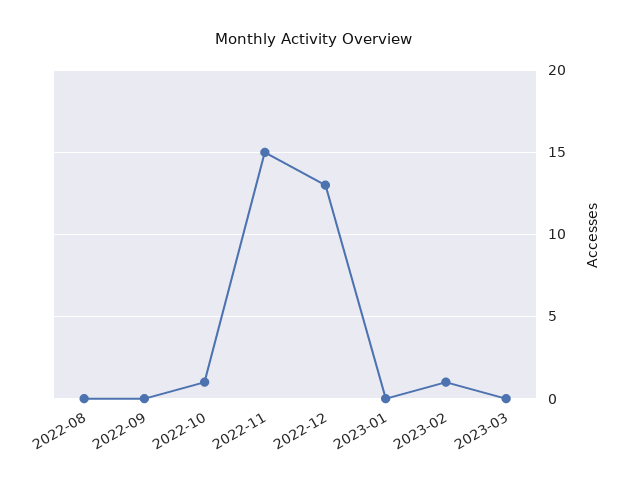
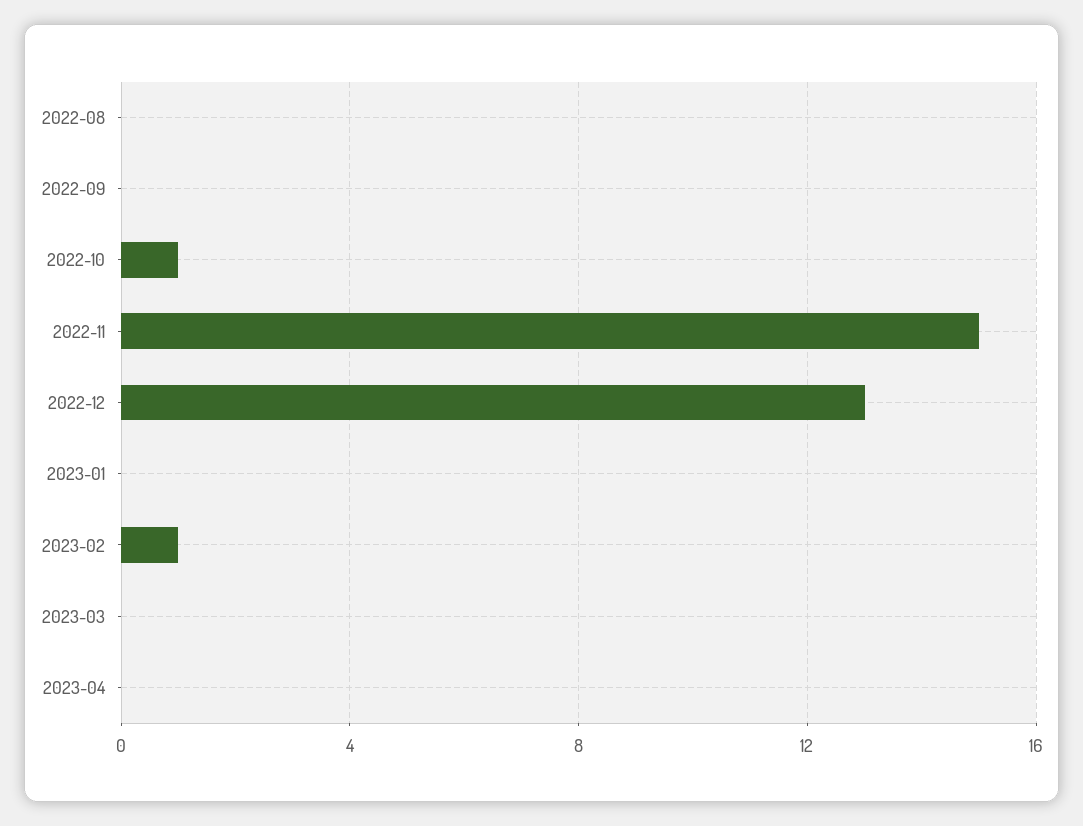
2023-04: none -> 0

